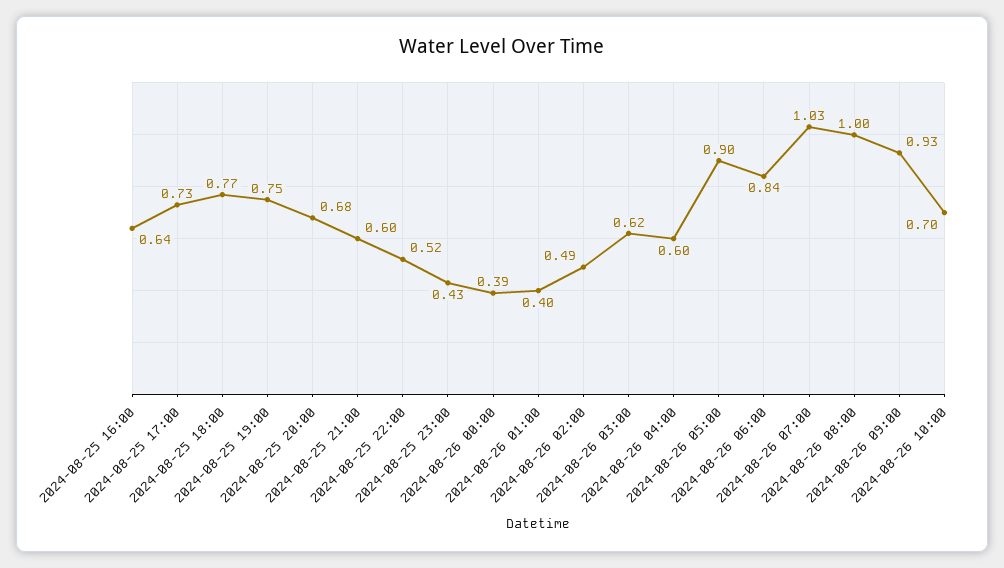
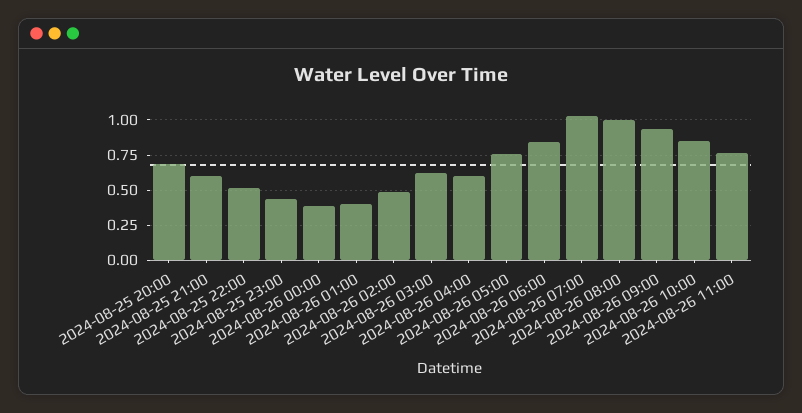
2024-08-25 16:00: 0.64 -> none
2024-08-25 17:00: 0.73 -> none
2024-08-25 18:00: 0.77 -> none
2024-08-25 19:00: 0.75 -> none
2024-08-26 05:00: 0.9 -> 0.75
2024-08-26 10:00: 0.7 -> 0.85
2024-08-26 11:00: none -> 0.75

